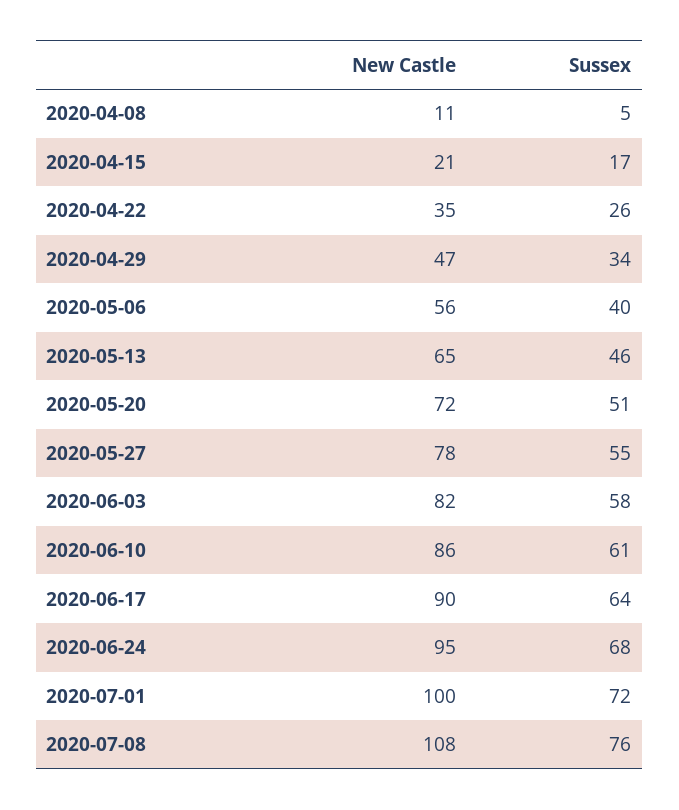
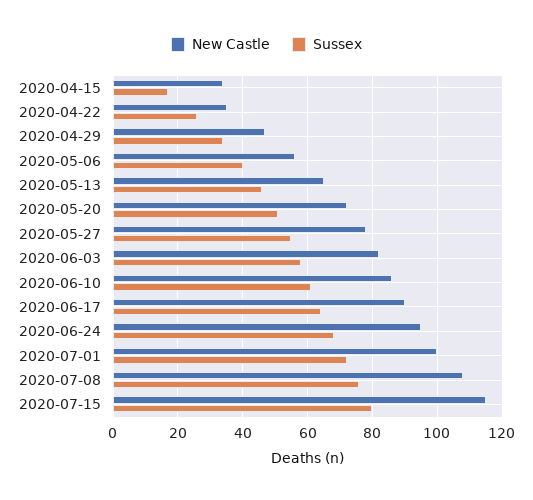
New Castle, 2020-04-08: 11 -> none
Sussex, 2020-04-08: 5 -> none
New Castle, 2020-04-15: 21 -> 35
New Castle, 2020-07-15: none -> 115
Sussex, 2020-07-15: none -> 80

